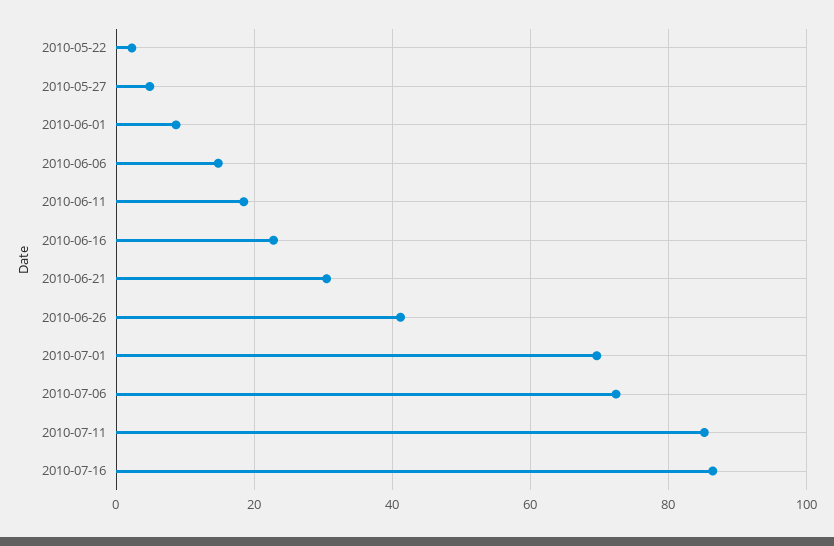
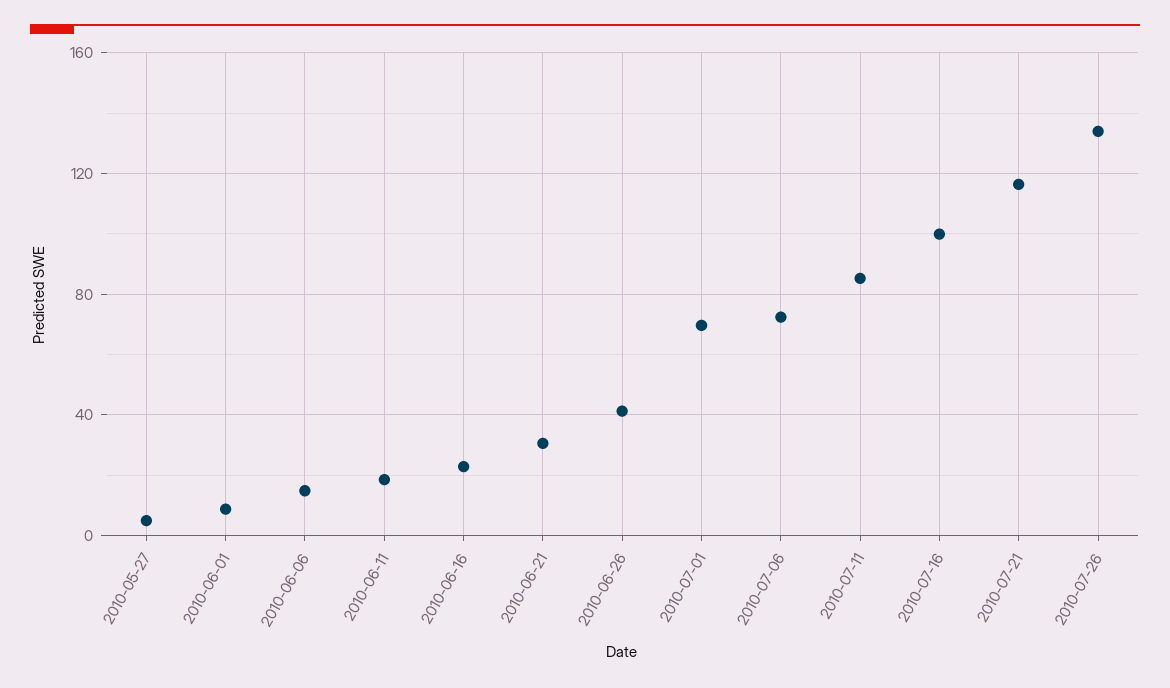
2010-05-22: 2 -> none
2010-07-16: 86 -> 100
2010-07-21: none -> 115
2010-07-26: none -> 135

